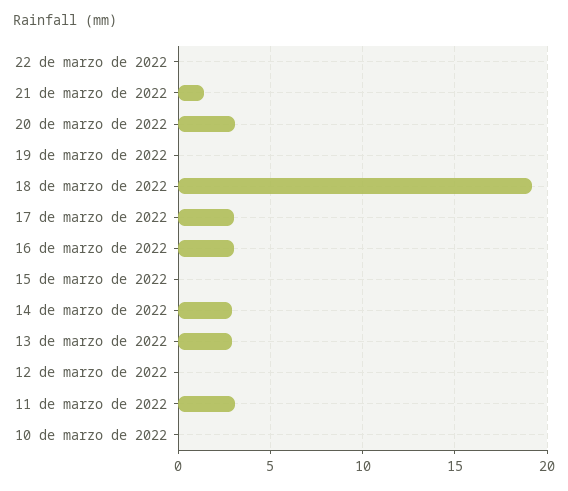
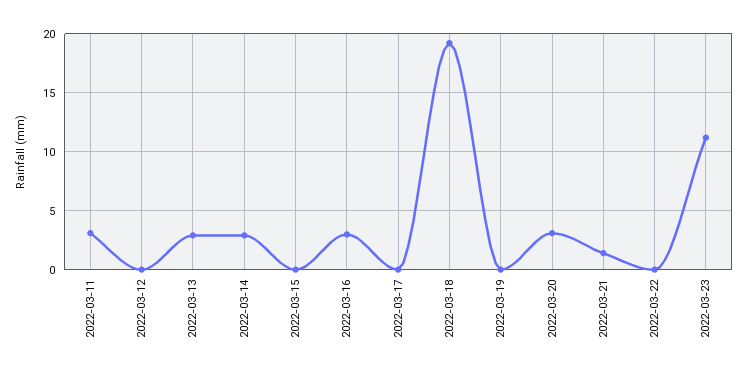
17 de marzo de 2022: 3 -> 0
10 de marzo de 2022: 0 -> none
2022-03-23: none -> 11

